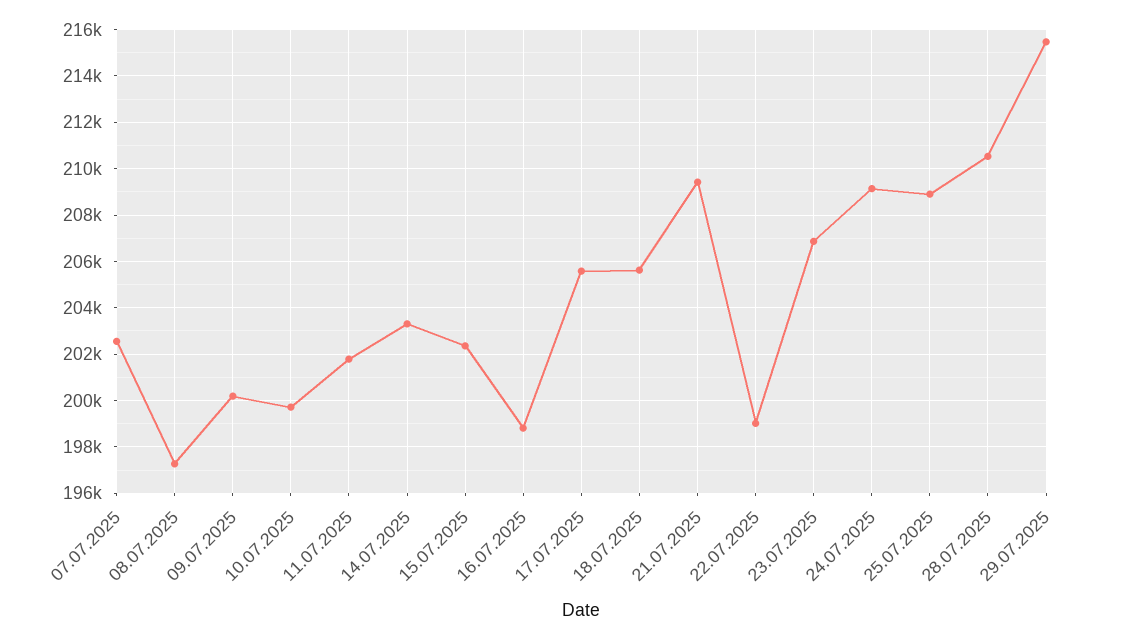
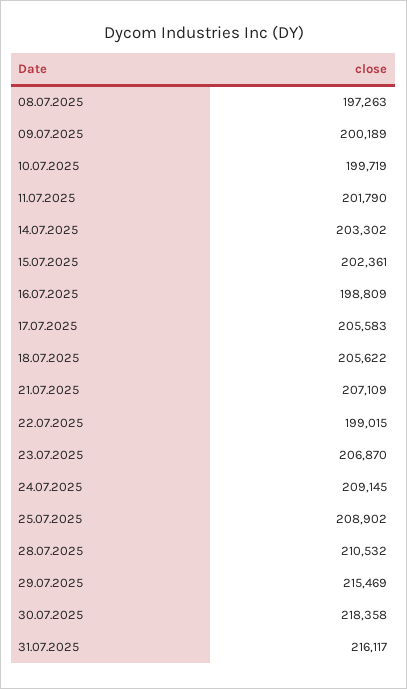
07.07.2025: 202500 -> none
21.07.2025: 209500 -> 207109
30.07.2025: none -> 218358
31.07.2025: none -> 216117

